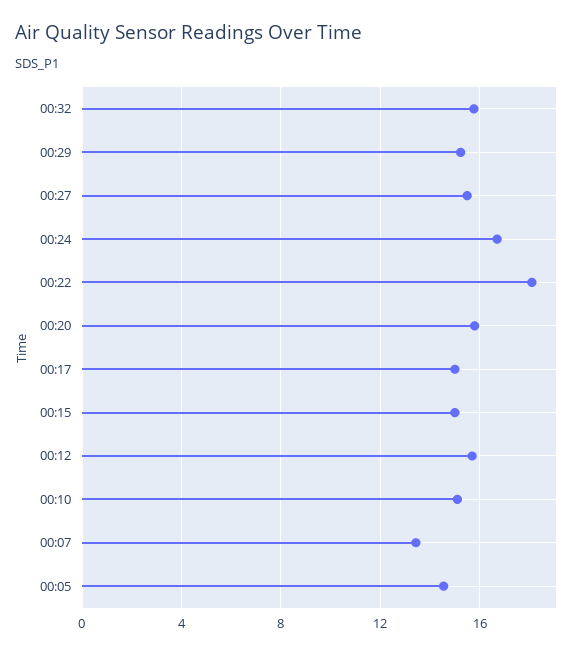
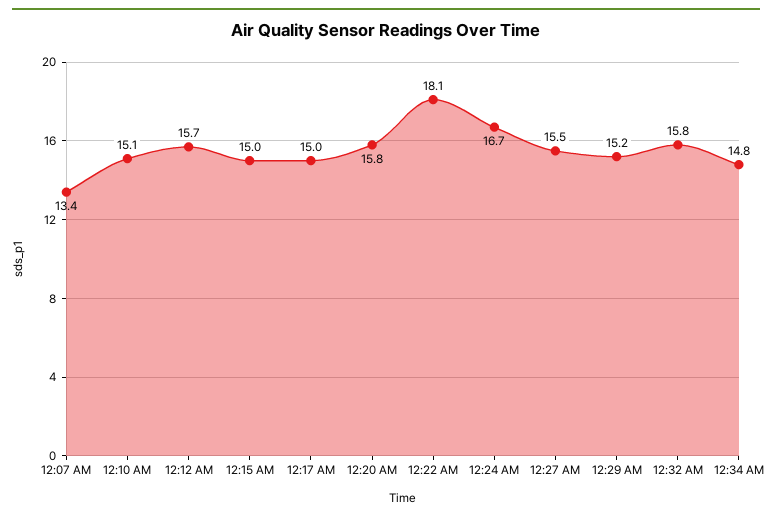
00:05: 14.5 -> none
12:34 AM: none -> 14.8

